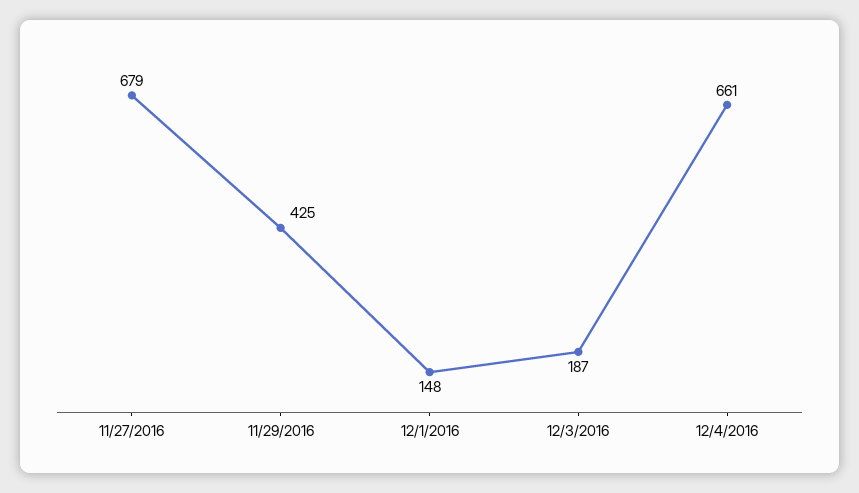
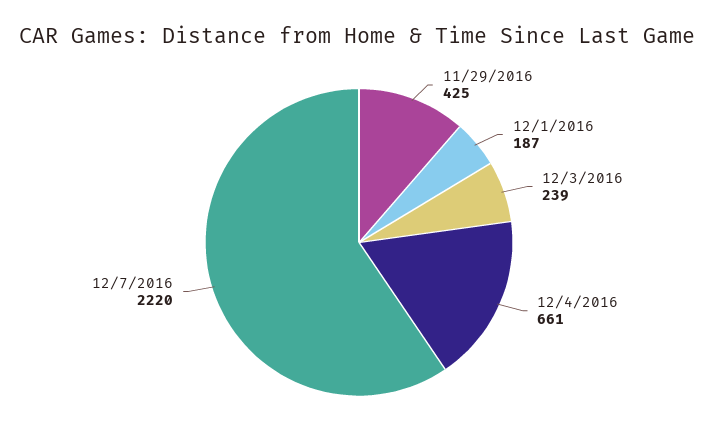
11/27/2016: 679 -> none
12/1/2016: 148 -> 187
12/3/2016: 187 -> 239
12/7/2016: none -> 2220

